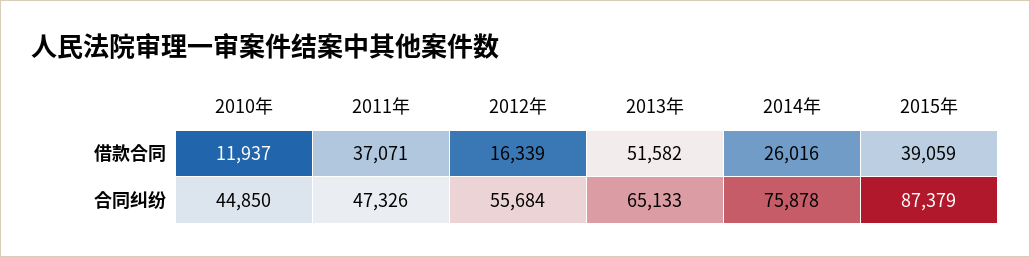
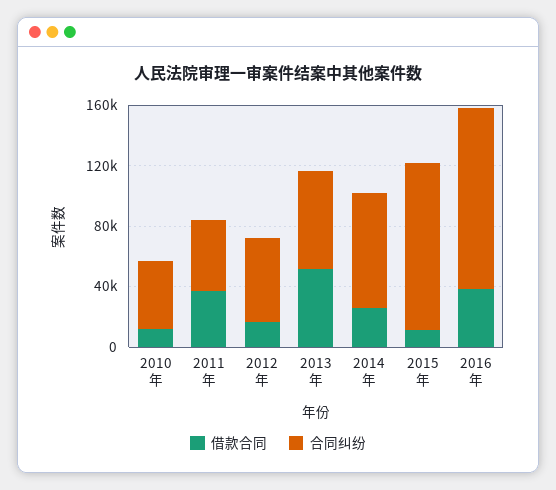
借款合同, 2015年: 39059 -> 10000
合同纠纷, 2015年: 87379 -> 110000
借款合同, 2016年: none -> 40000
合同纠纷, 2016年: none -> 120000

